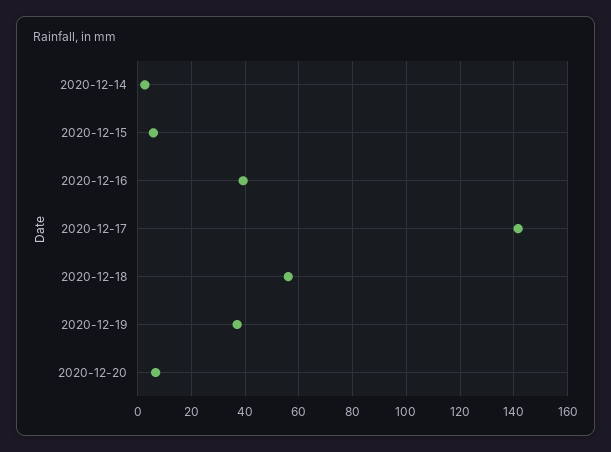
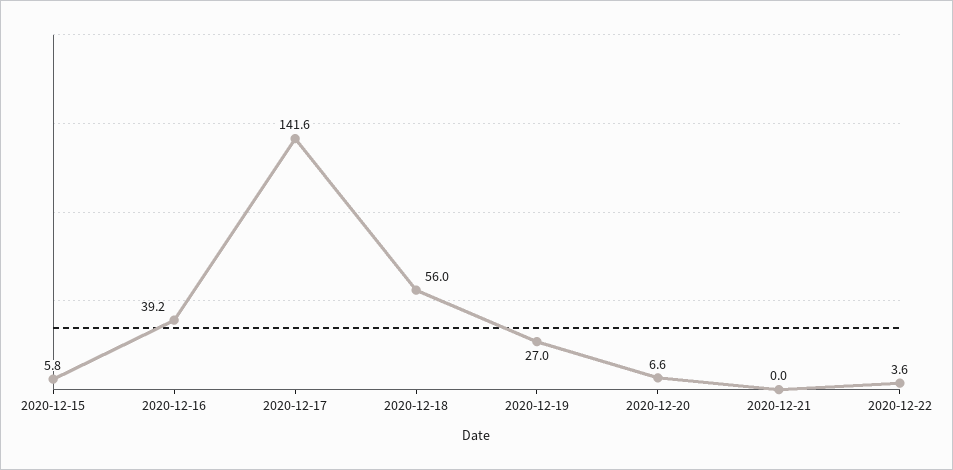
2020-12-14: 2.5 -> none
2020-12-19: 37.5 -> 27
2020-12-21: none -> 0
2020-12-22: none -> 3.6

